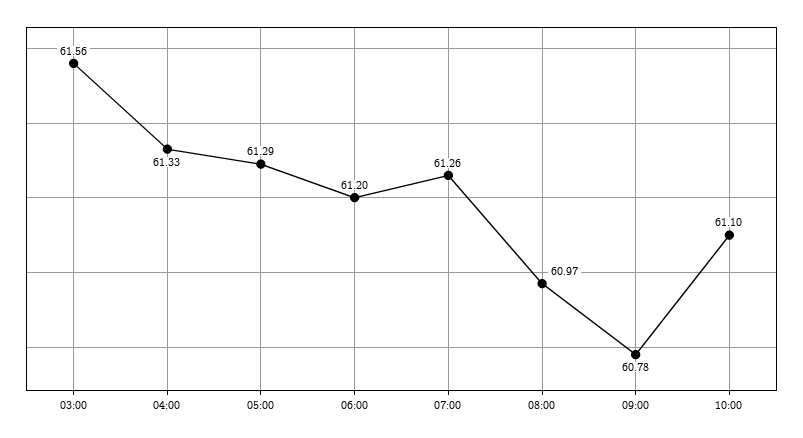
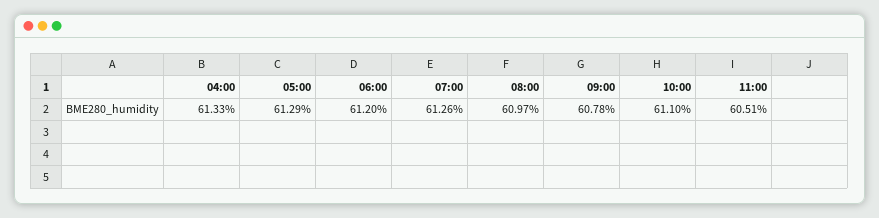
03:00: 61.56 -> none
11:00: none -> 60.51

